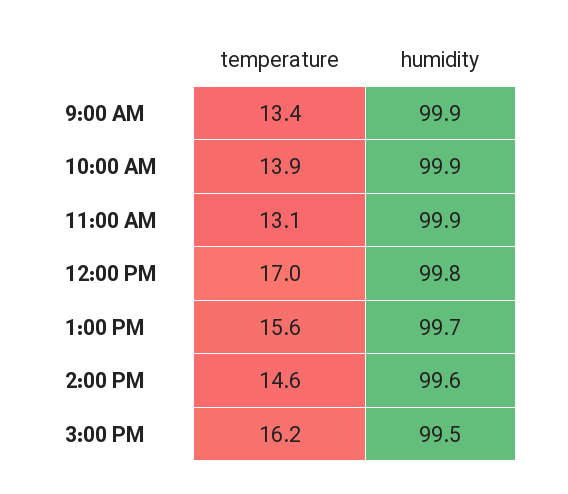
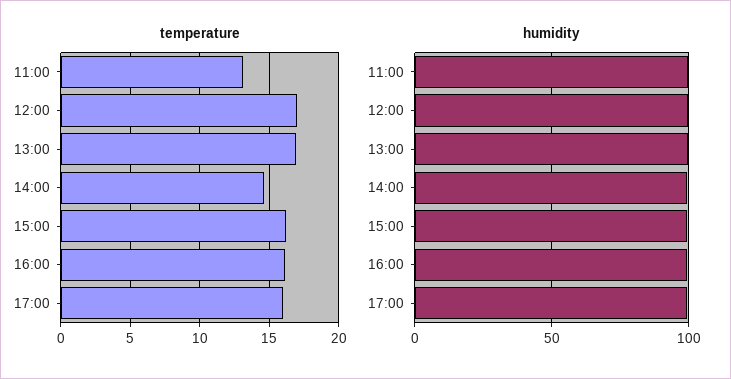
temperature, 9:00 AM: 13.4 -> none
humidity, 9:00 AM: 99.9 -> none
temperature, 10:00 AM: 13.9 -> none
humidity, 10:00 AM: 99.9 -> none
temperature, 1:00 PM: 15.6 -> 17
temperature, 16:00: none -> 16
temperature, 17:00: none -> 16
humidity, 16:00: none -> 100
humidity, 17:00: none -> 100

